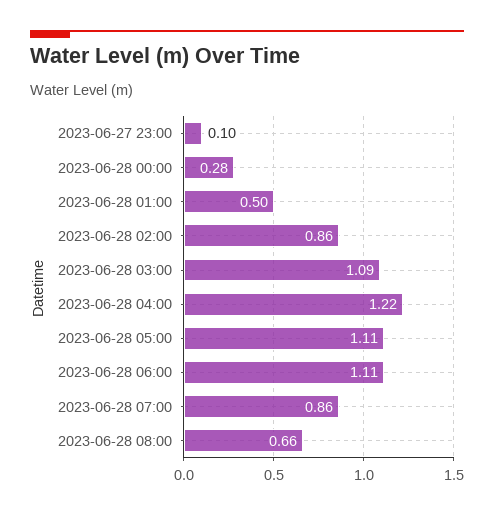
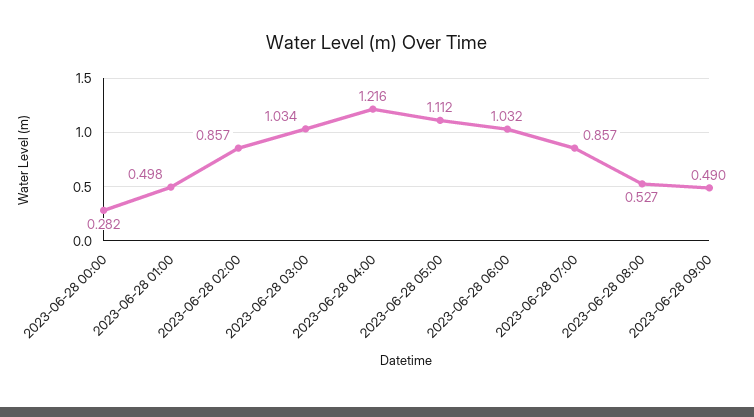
2023-06-27 23:00: 0.1 -> none
2023-06-28 03:00: 1.09 -> 1.034
2023-06-28 06:00: 1.11 -> 1.032
2023-06-28 08:00: 0.66 -> 0.527
2023-06-28 09:00: none -> 0.49

